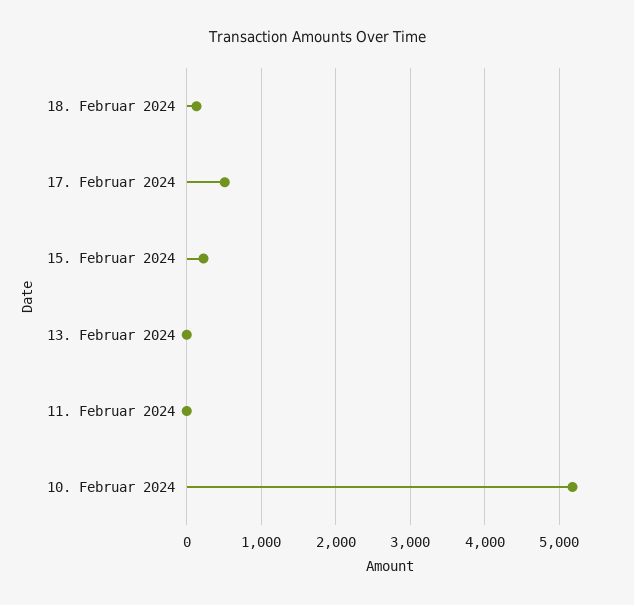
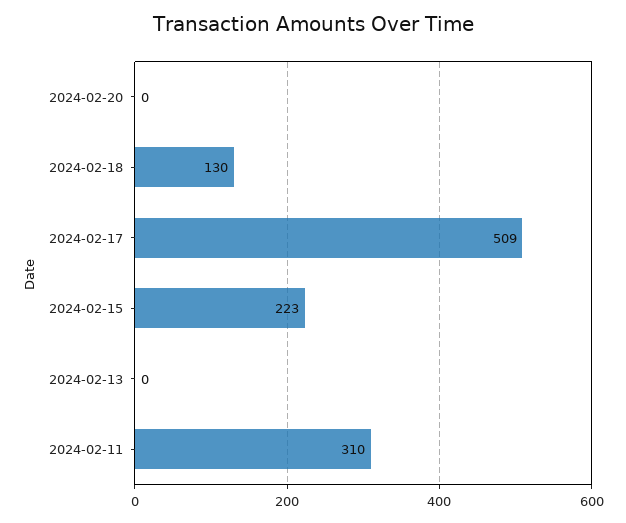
11. Februar 2024: 0 -> 310
10. Februar 2024: 5200 -> none
2024-02-20: none -> 0

